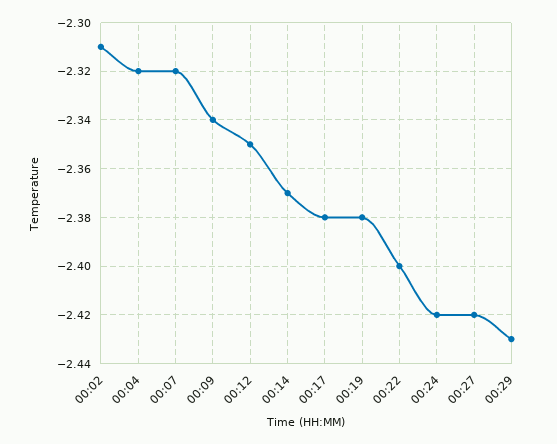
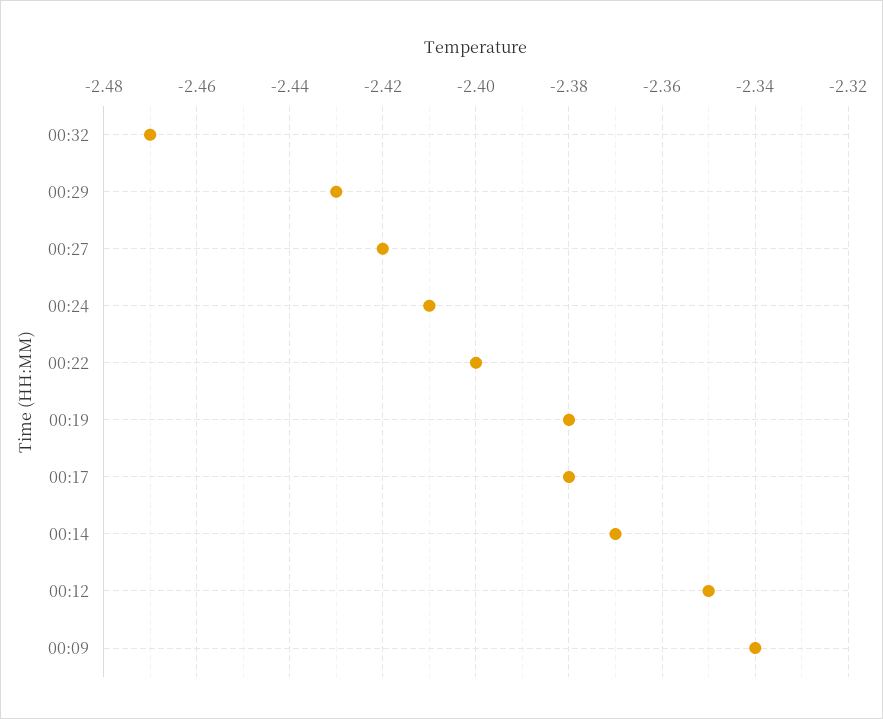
00:02: -2.31 -> none
00:04: -2.32 -> none
00:07: -2.32 -> none
00:24: -2.42 -> -2.41
00:32: none -> -2.47

